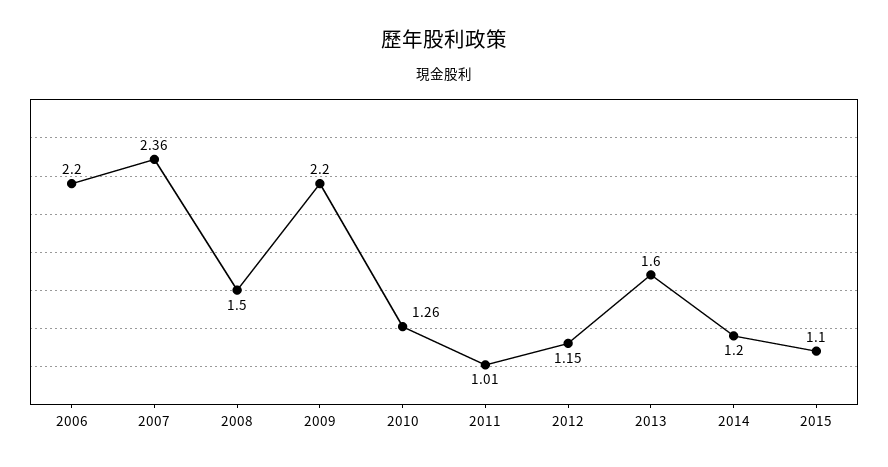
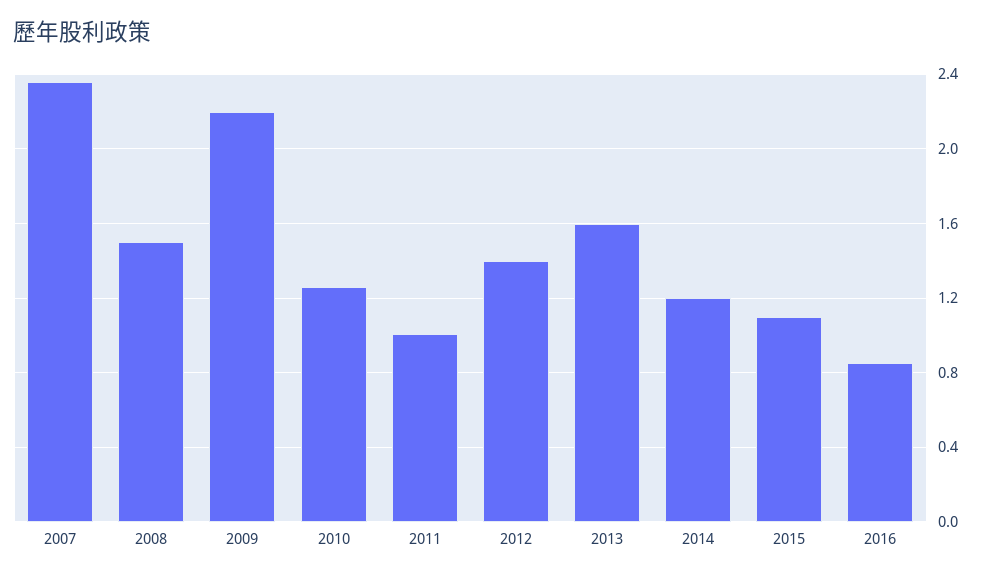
2006: 2.2 -> none
2012: 1.15 -> 1.4
2016: none -> 0.85

